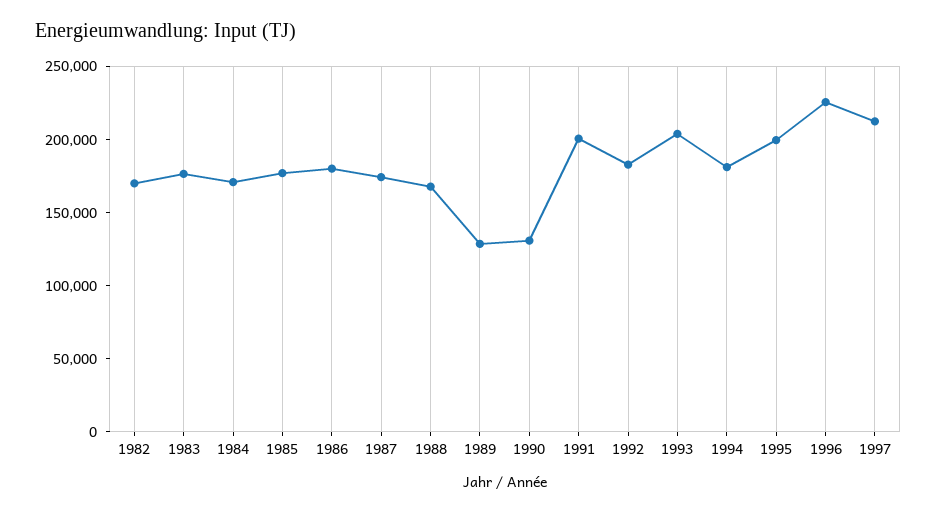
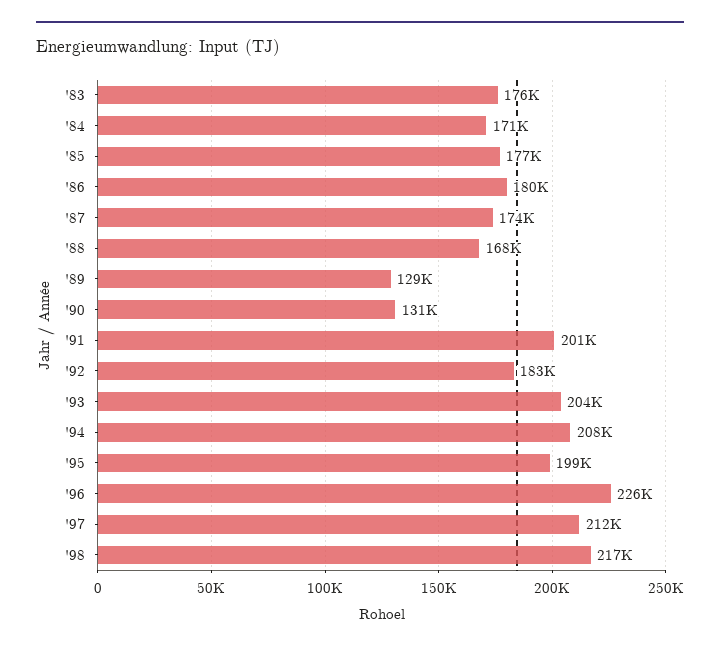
1982: 170000 -> none
1994: 180000 -> 208000
'98: none -> 217000

